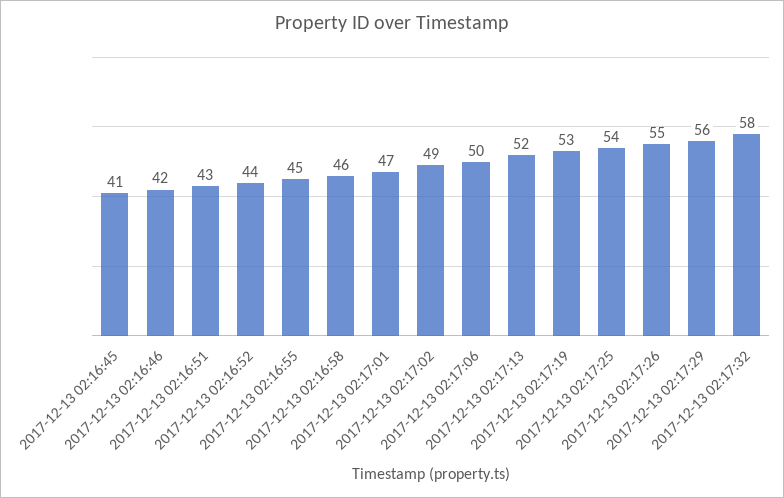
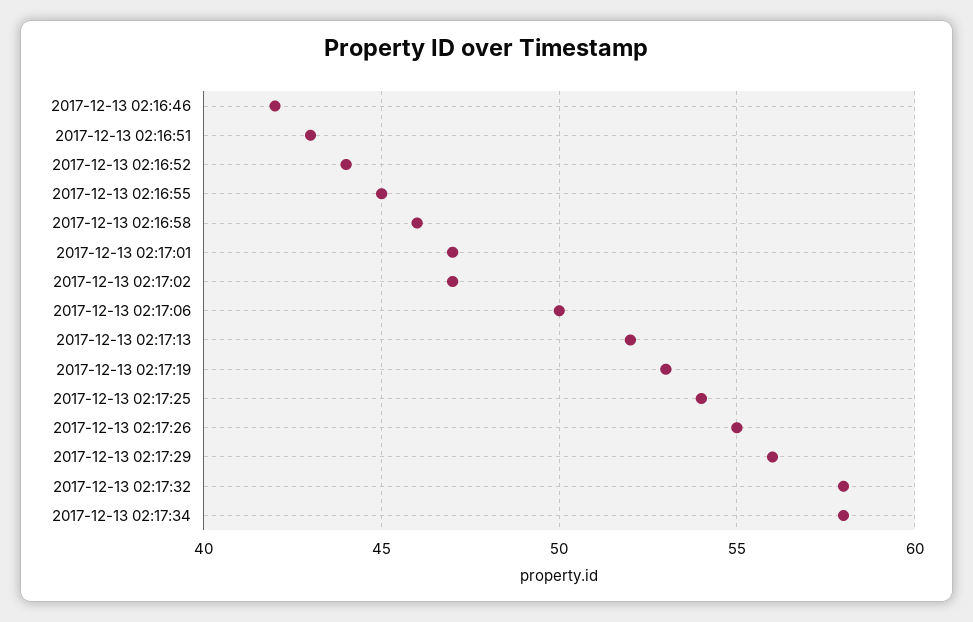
2017-12-13 02:16:45: 41 -> none
2017-12-13 02:17:02: 49 -> 47
2017-12-13 02:17:34: none -> 58

